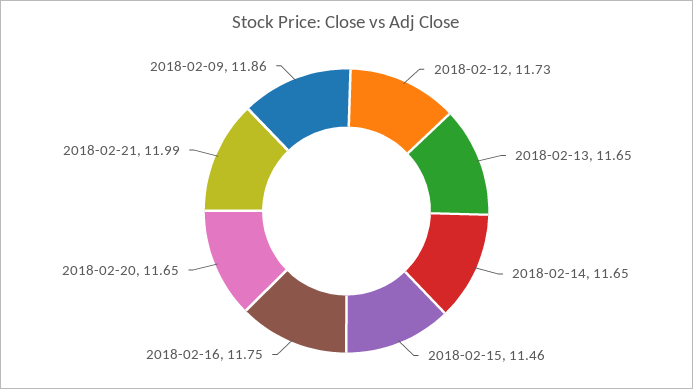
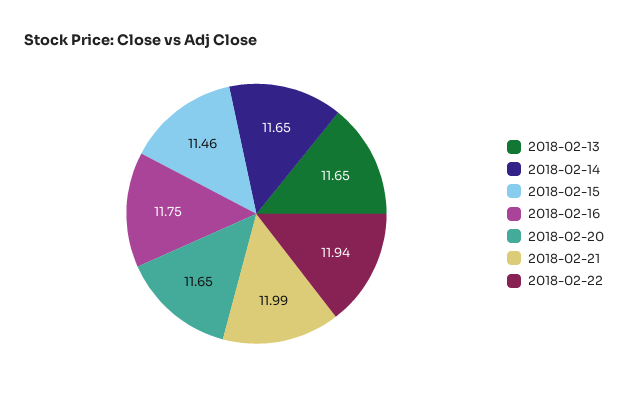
2018-02-12: 11.73 -> none
2018-02-09: 11.86 -> none
2018-02-22: none -> 11.94

